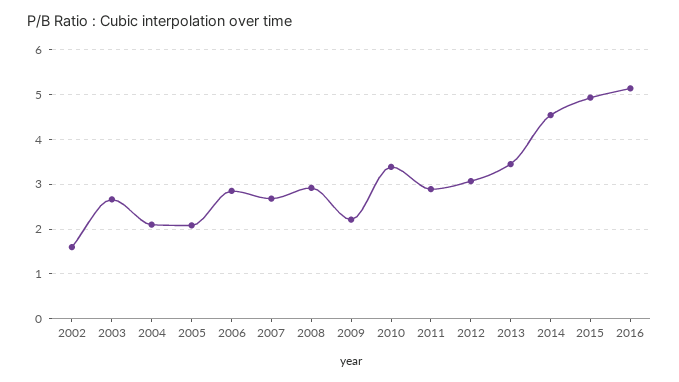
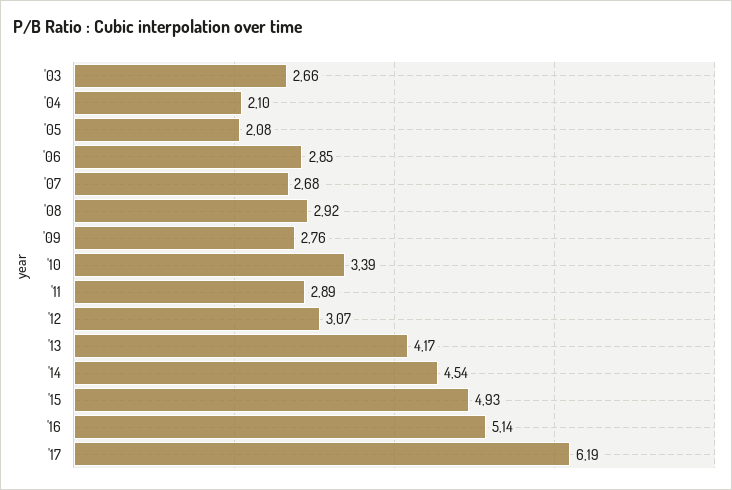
2002: 1.6 -> none
2009: 2.2 -> 2.76
2013: 3.4 -> 4.17
'17: none -> 6.19

